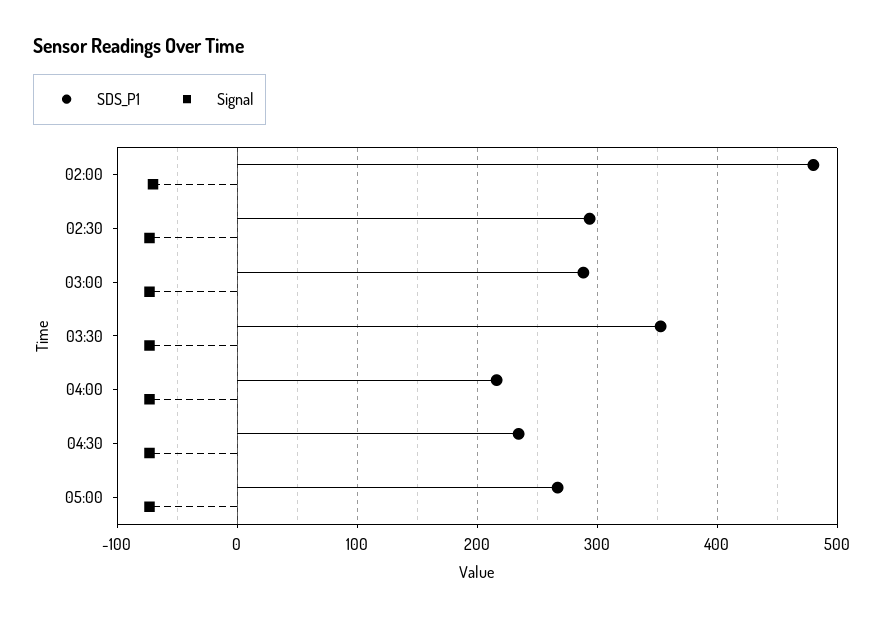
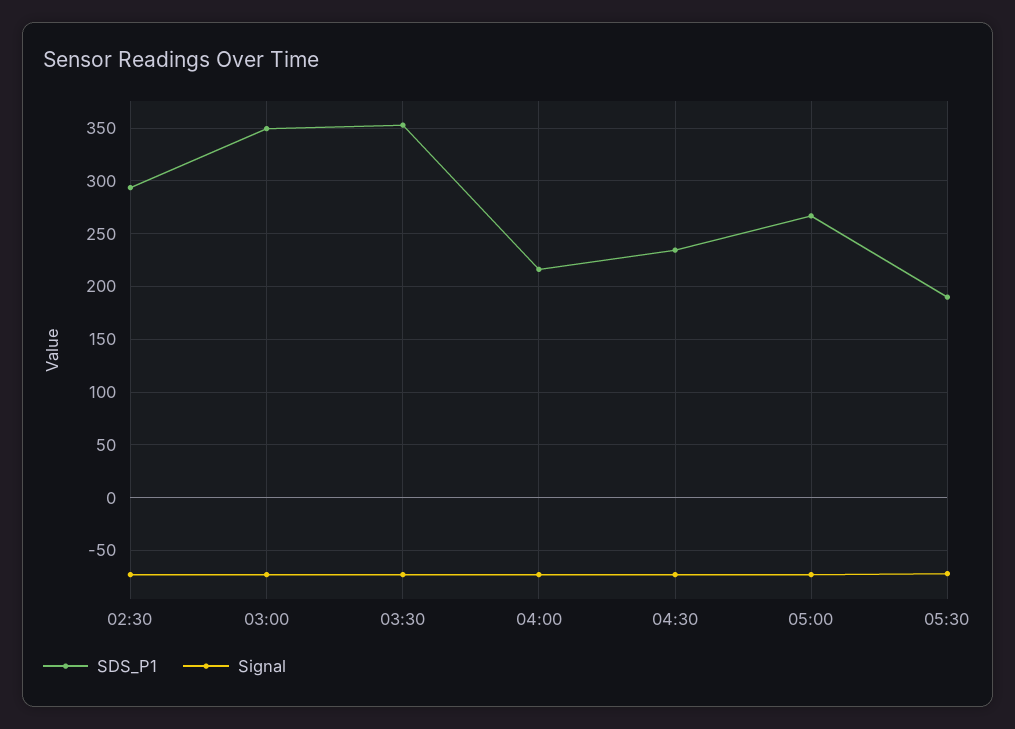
SDS_P1, 02:00: 480 -> none
Signal, 02:00: -70 -> none
SDS_P1, 03:00: 290 -> 350
SDS_P1, 05:30: none -> 190
Signal, 05:30: none -> -70

